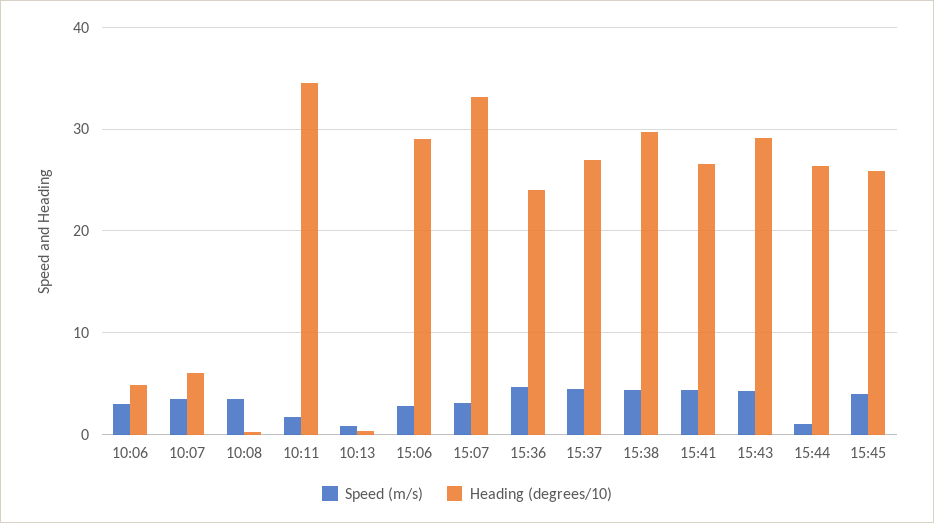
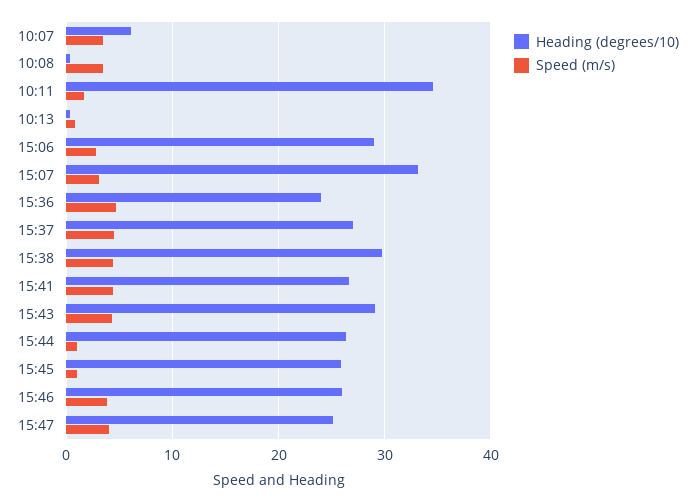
Speed (m/s), 10:06: 3 -> none
Heading (degrees/10), 10:06: 5 -> none
Speed (m/s), 15:45: 4 -> 1
Heading (degrees/10), 15:46: none -> 26
Speed (m/s), 15:46: none -> 4
Heading (degrees/10), 15:47: none -> 25
Speed (m/s), 15:47: none -> 4

